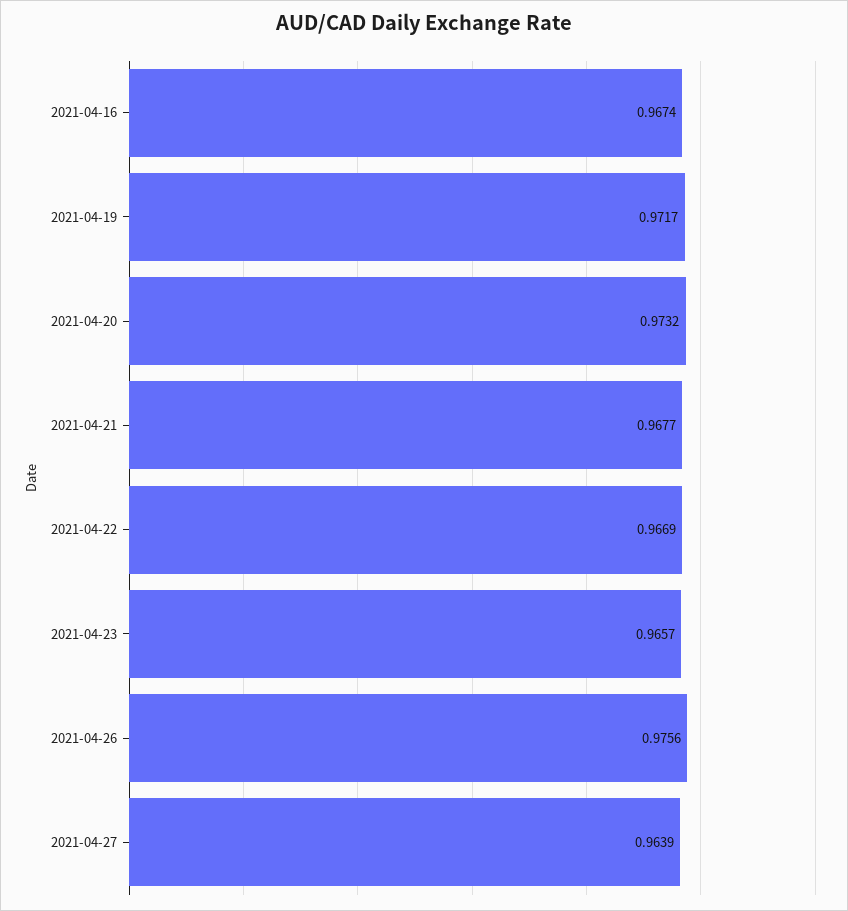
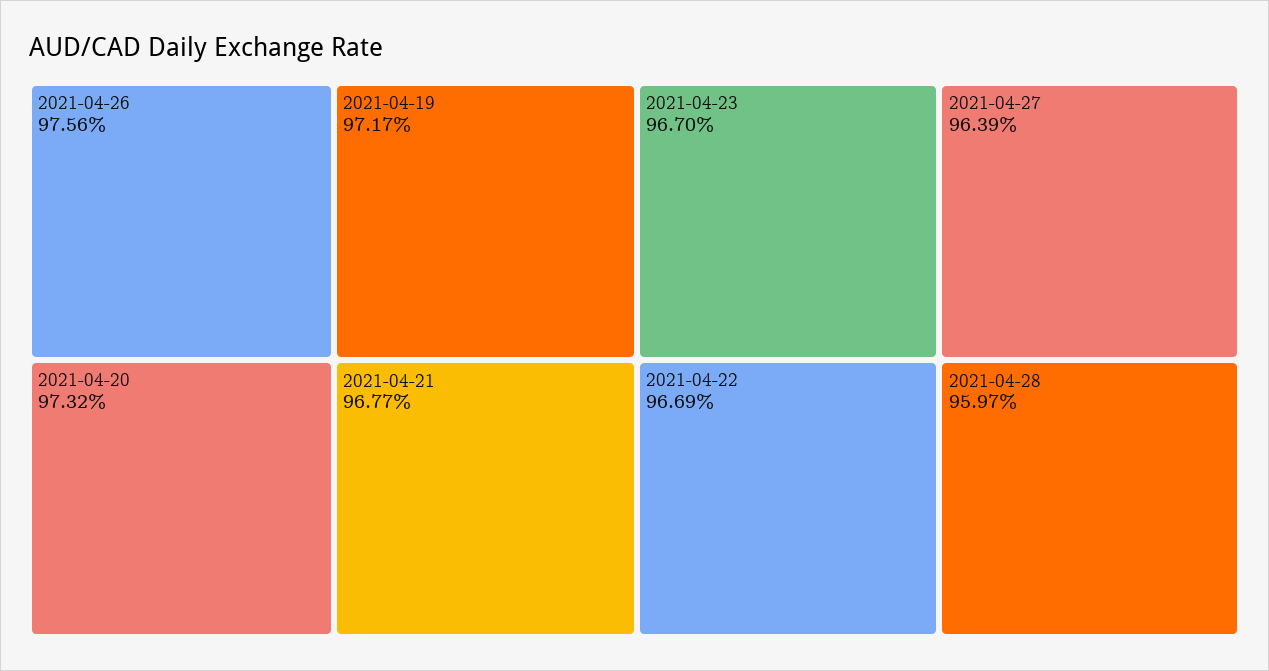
2021-04-16: 0.9674 -> none
2021-04-23: 0.9657 -> 0.967
2021-04-28: none -> 0.9597

